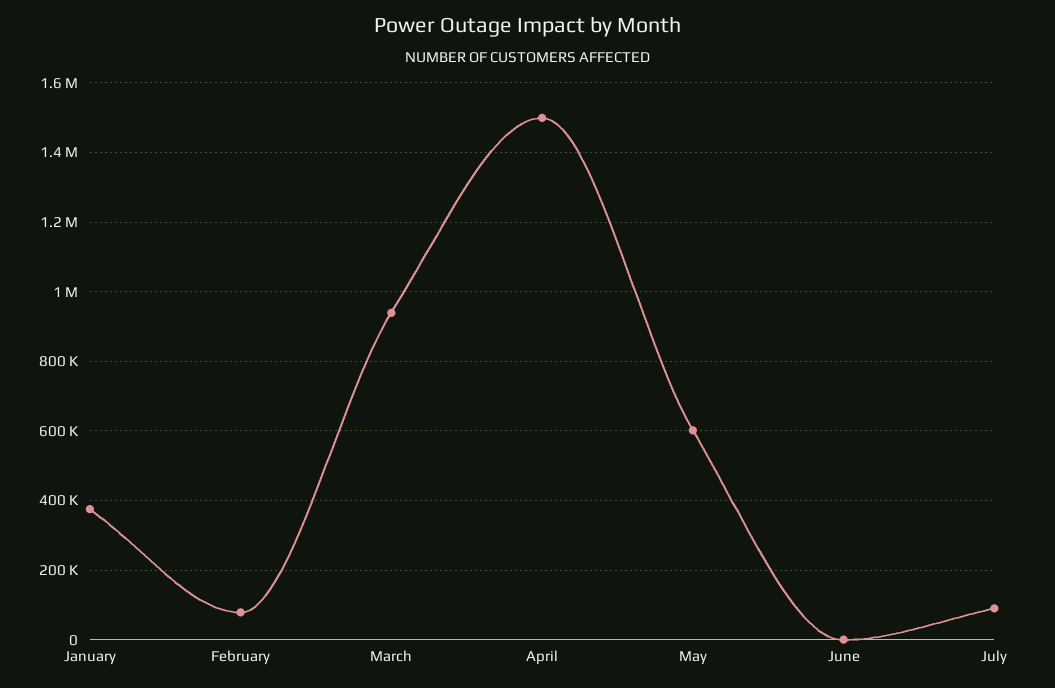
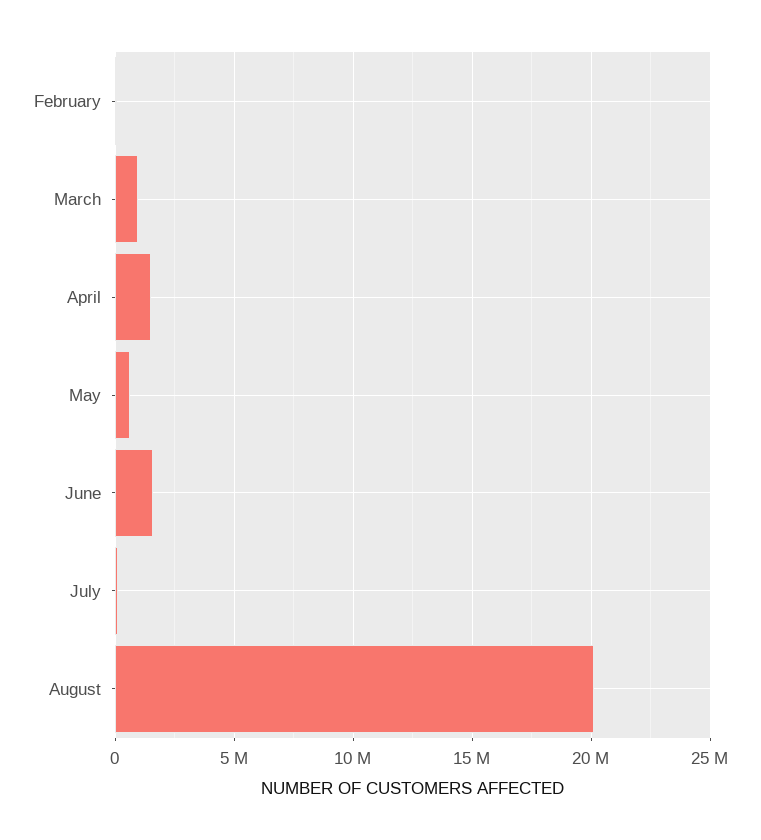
January: 380000 -> none
June: 0 -> 1500000
August: none -> 20000000

